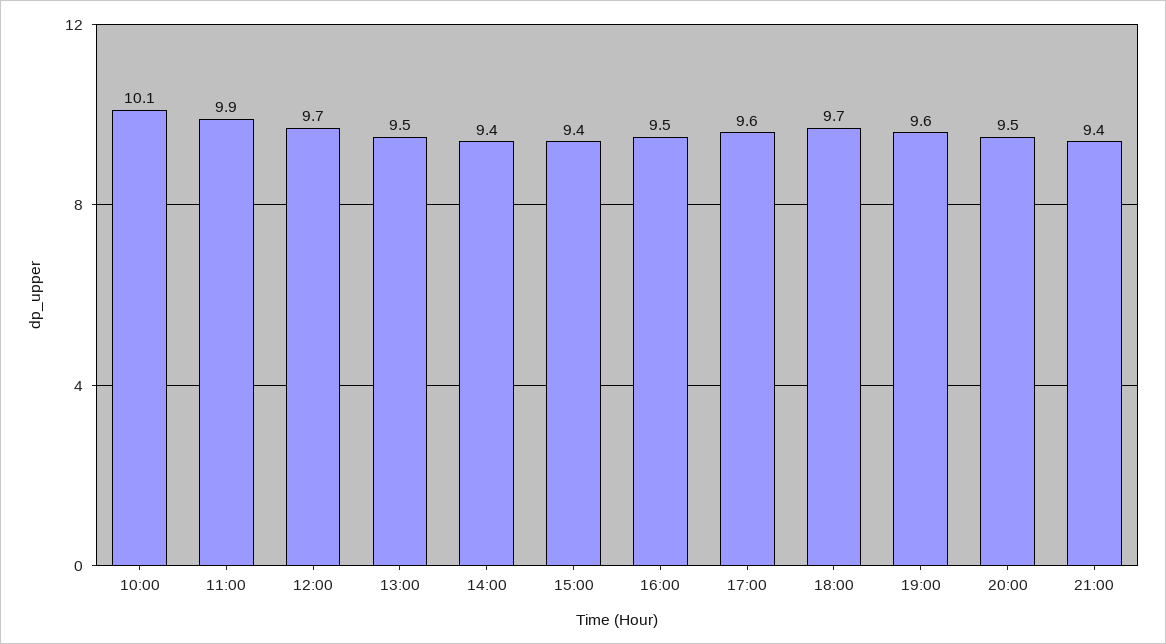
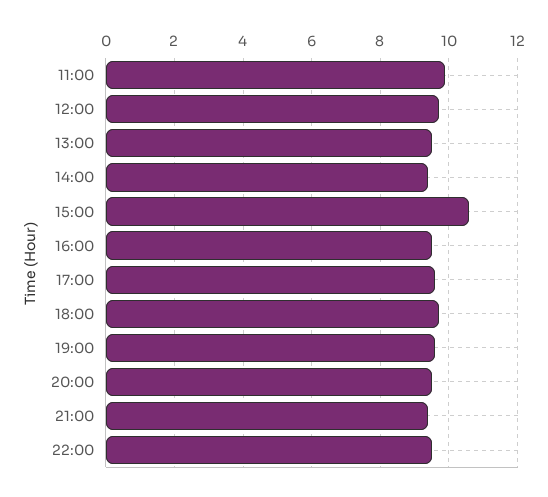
10:00: 10.1 -> none
15:00: 9.4 -> 10.5
22:00: none -> 9.5

